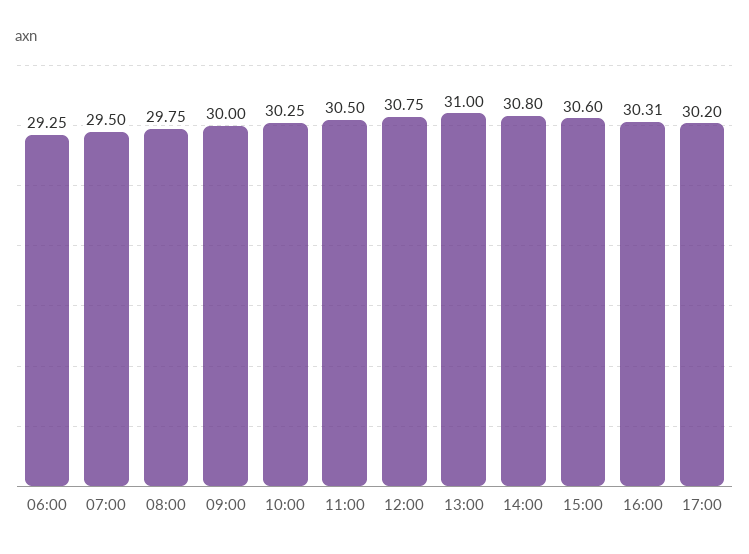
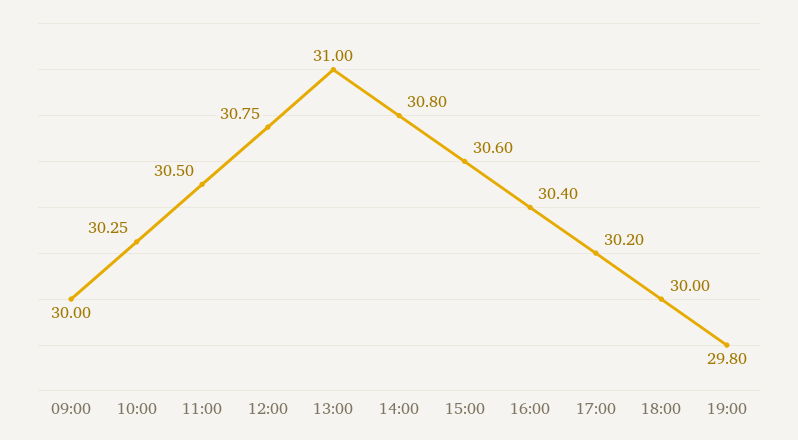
06:00: 29.25 -> none
07:00: 29.5 -> none
08:00: 29.75 -> none
16:00: 30.31 -> 30.4
18:00: none -> 30
19:00: none -> 29.8

